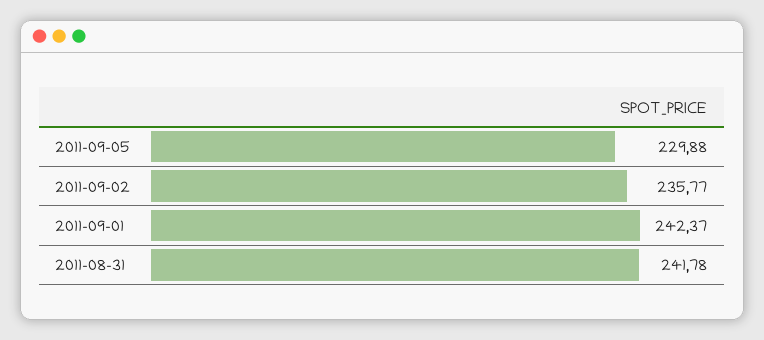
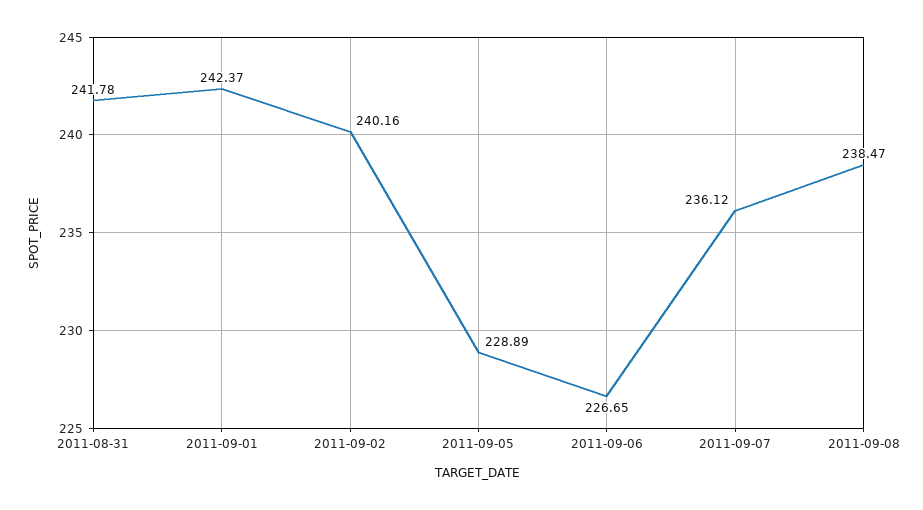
2011-09-05: 229.88 -> 228.89
2011-09-02: 235.77 -> 240.16
2011-09-06: none -> 226.65
2011-09-07: none -> 236.12
2011-09-08: none -> 238.47

